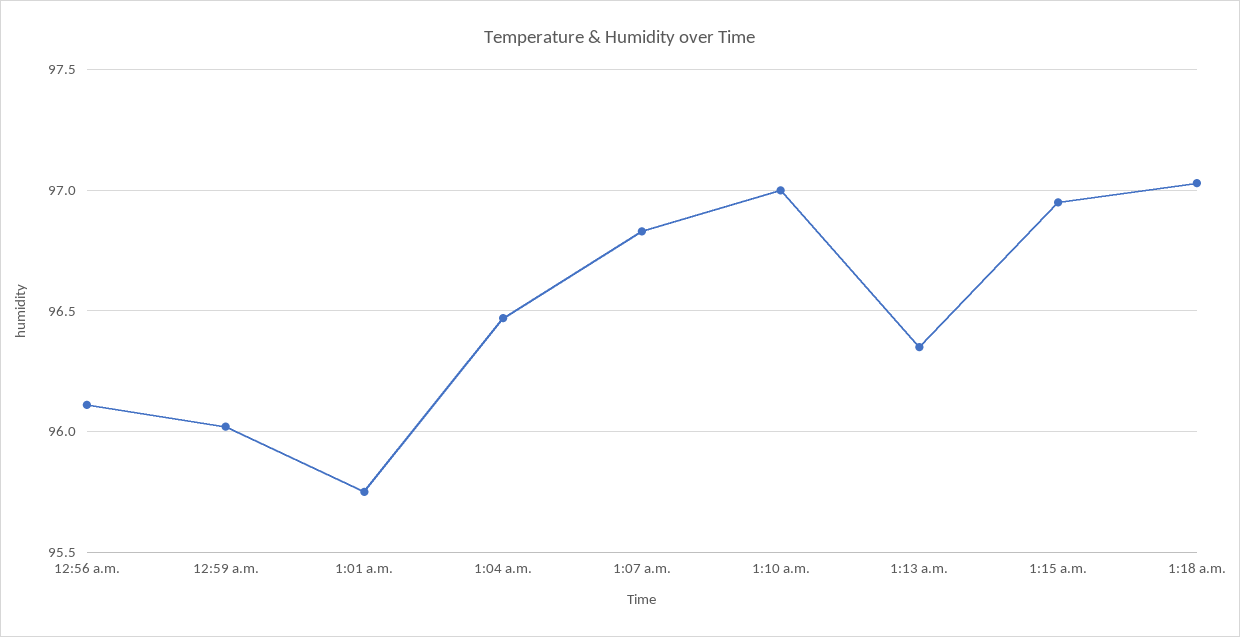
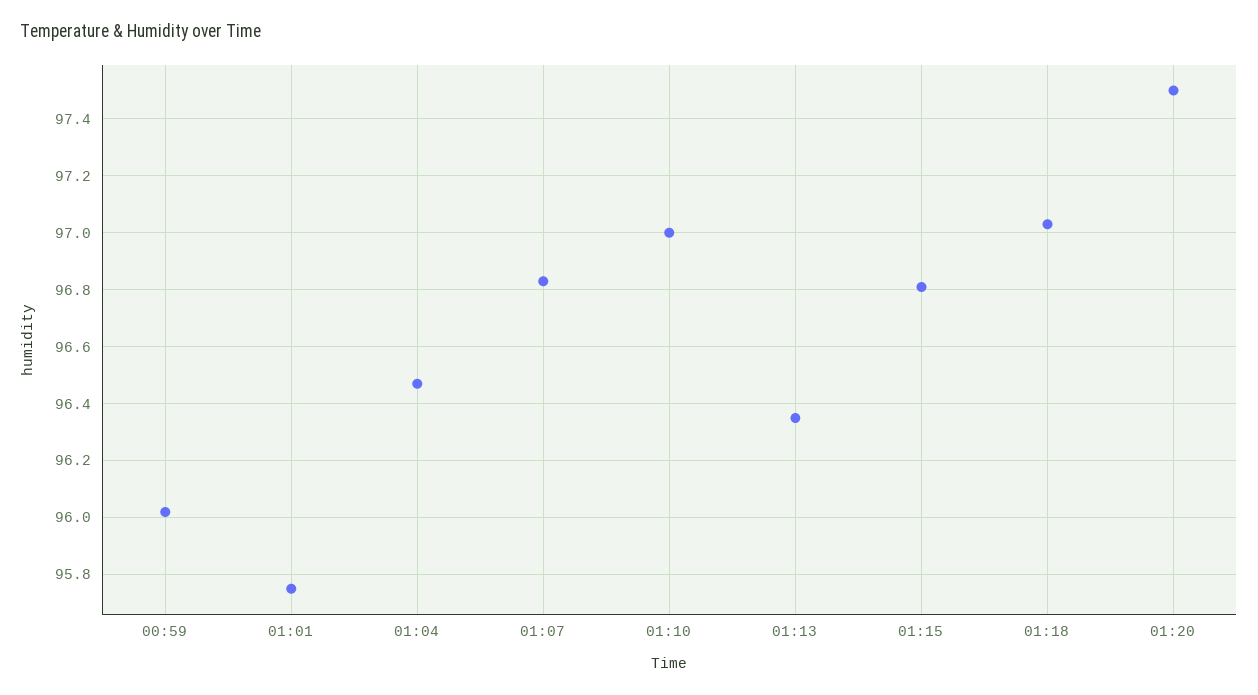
12:56 a.m.: 96.1 -> none
1:15 a.m.: 96.95 -> 96.8
01:20: none -> 97.5

